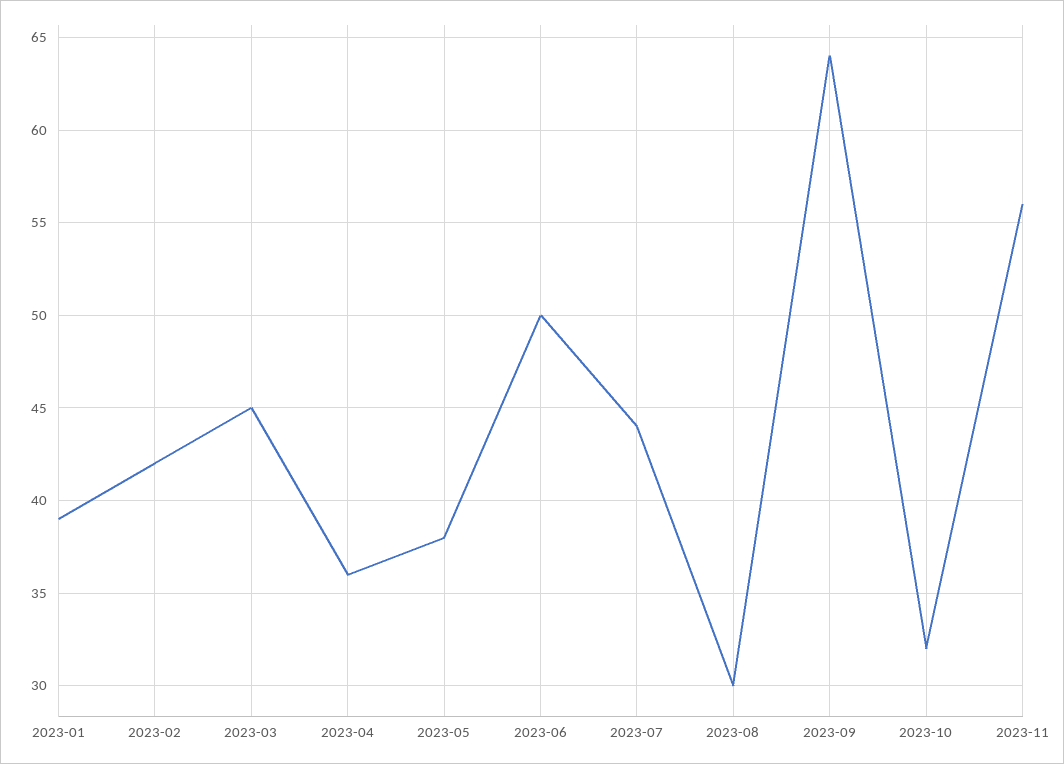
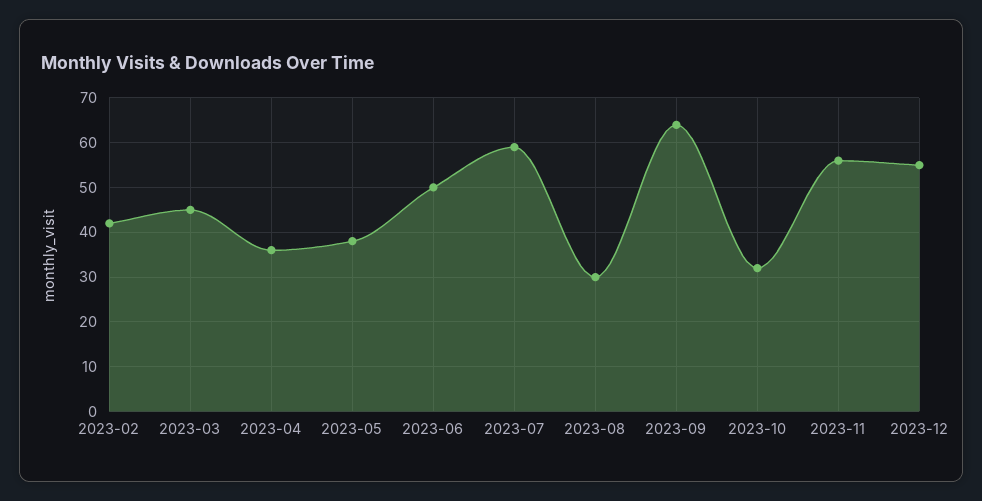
2023-01: 39 -> none
2023-07: 44 -> 60
2023-12: none -> 55

